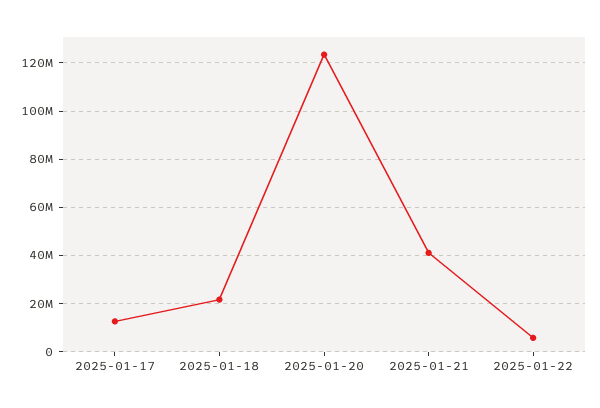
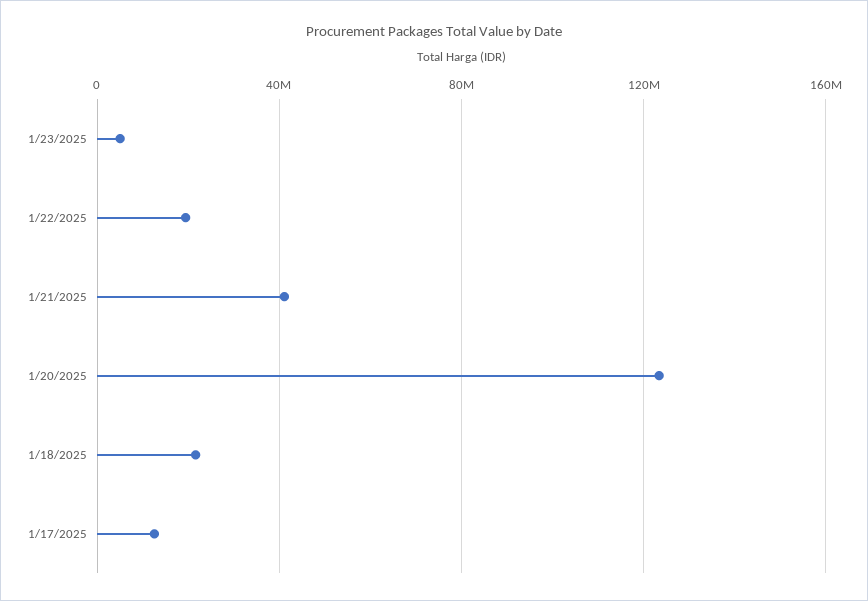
2025-01-22: 5000000 -> 20000000
1/23/2025: none -> 5000000

